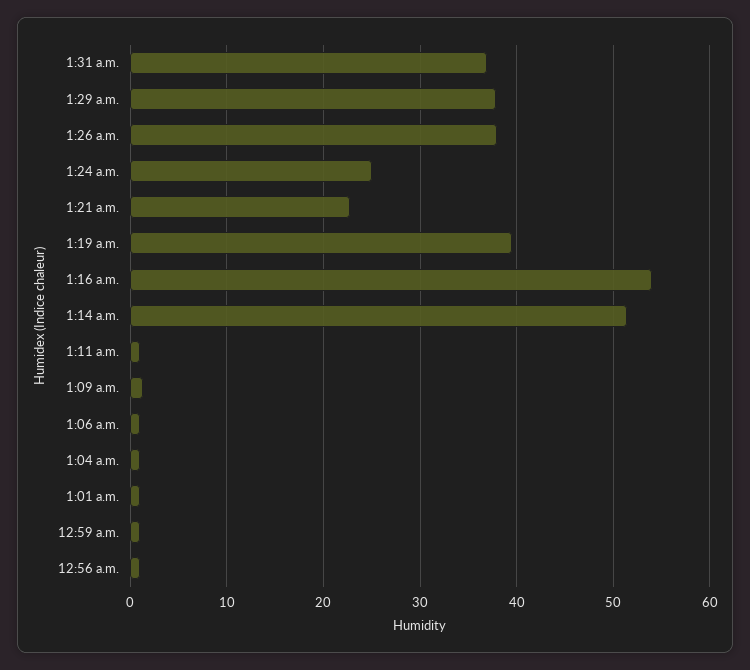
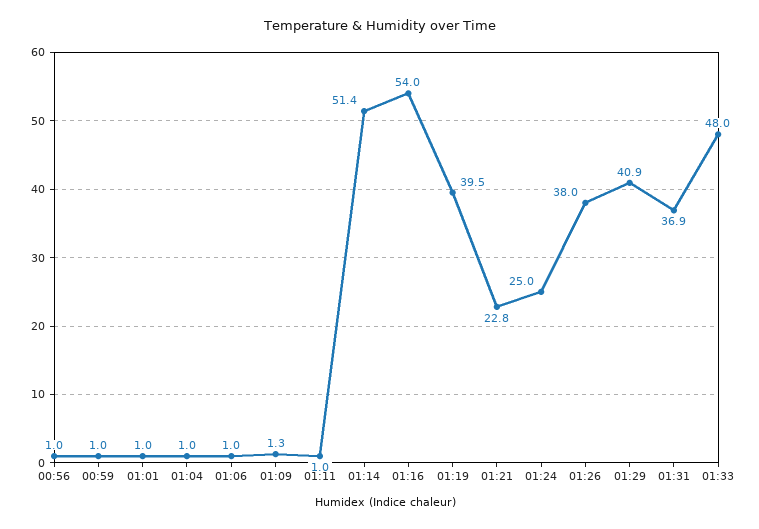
1:29 a.m.: 38 -> 40.9
01:33: none -> 48

